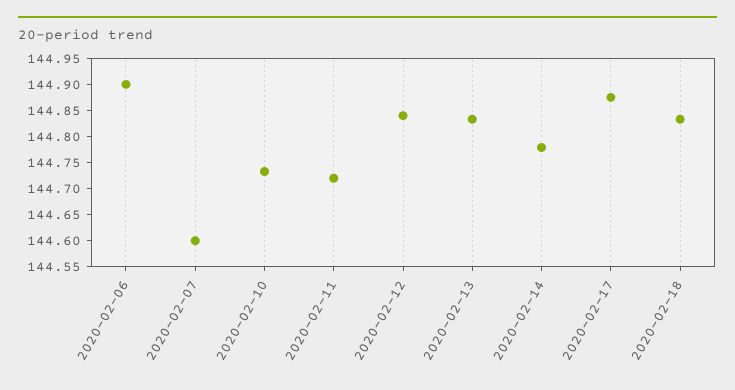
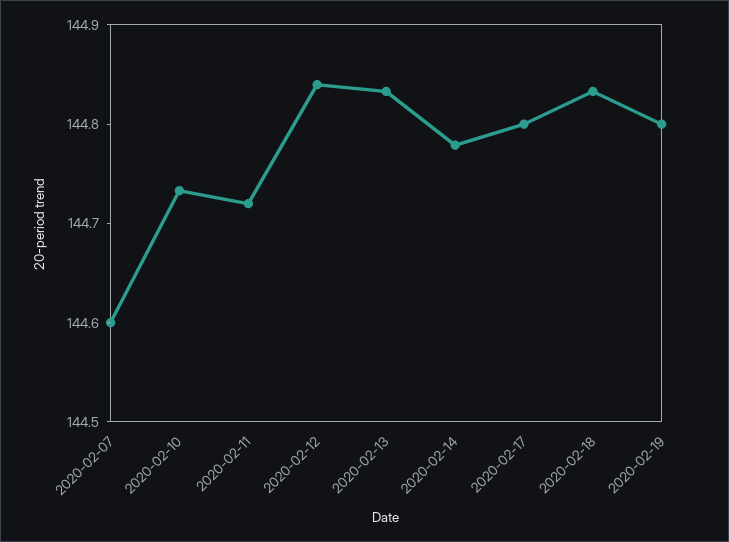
2020-02-06: 144.9 -> none
2020-02-17: 144.875 -> 144.8
2020-02-19: none -> 144.8

